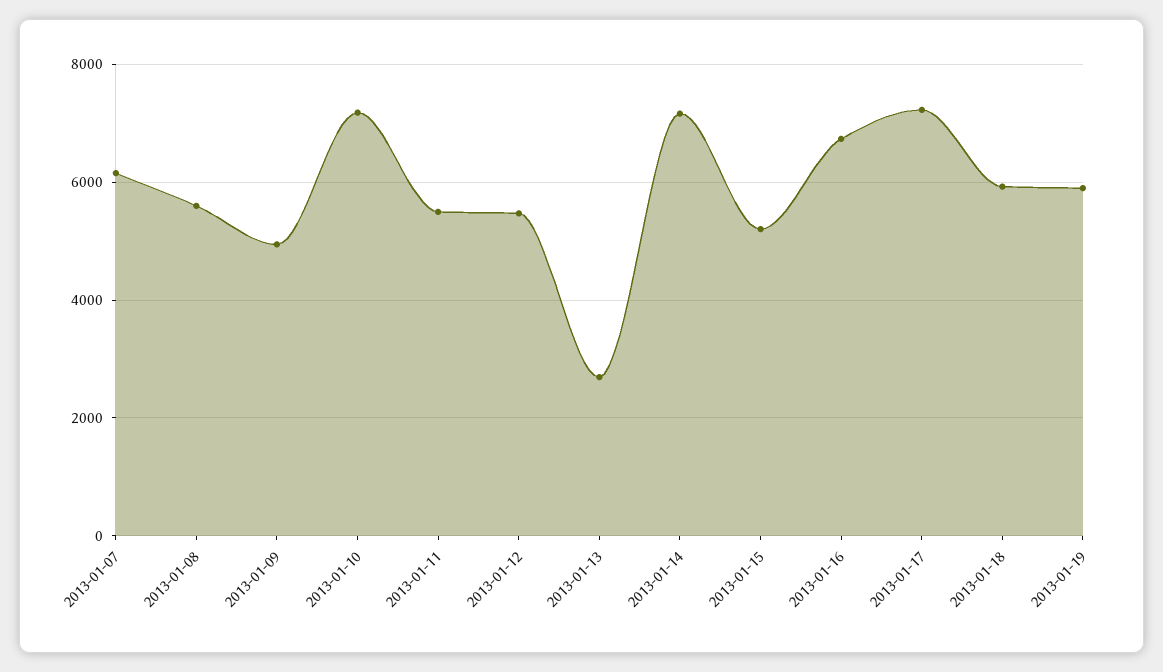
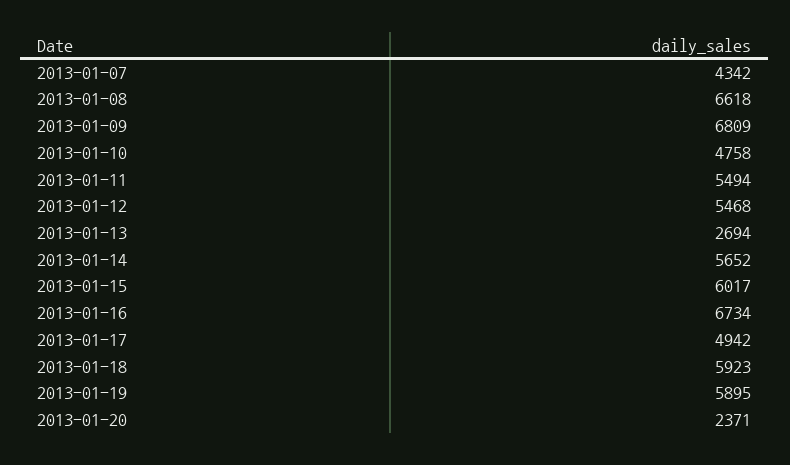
2013-01-07: 6200 -> 4342
2013-01-08: 5600 -> 6618
2013-01-09: 5000 -> 6809
2013-01-10: 7200 -> 4758
2013-01-14: 7200 -> 5652
2013-01-15: 5200 -> 6017
2013-01-17: 7200 -> 4942
2013-01-20: none -> 2371

